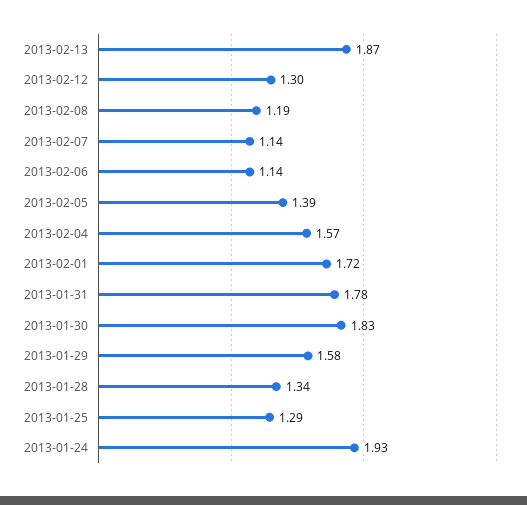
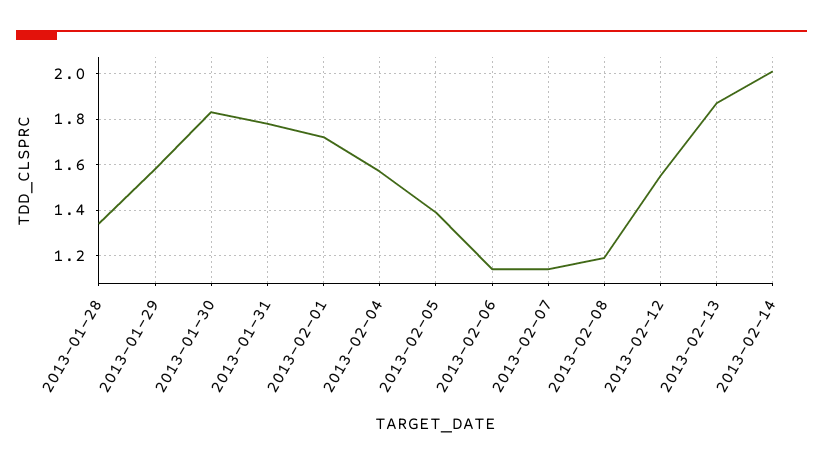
2013-02-12: 1.3 -> 1.55
2013-01-25: 1.29 -> none
2013-01-24: 1.93 -> none
2013-02-14: none -> 2

